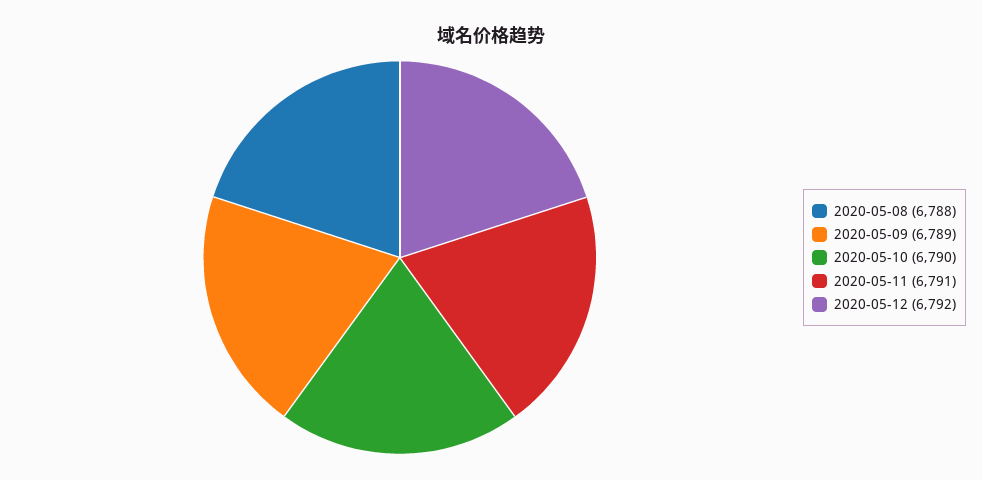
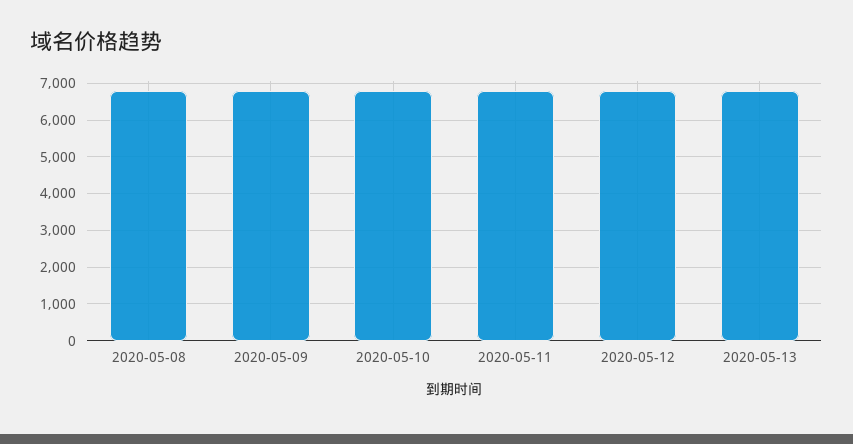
2020-05-13: none -> 6800

